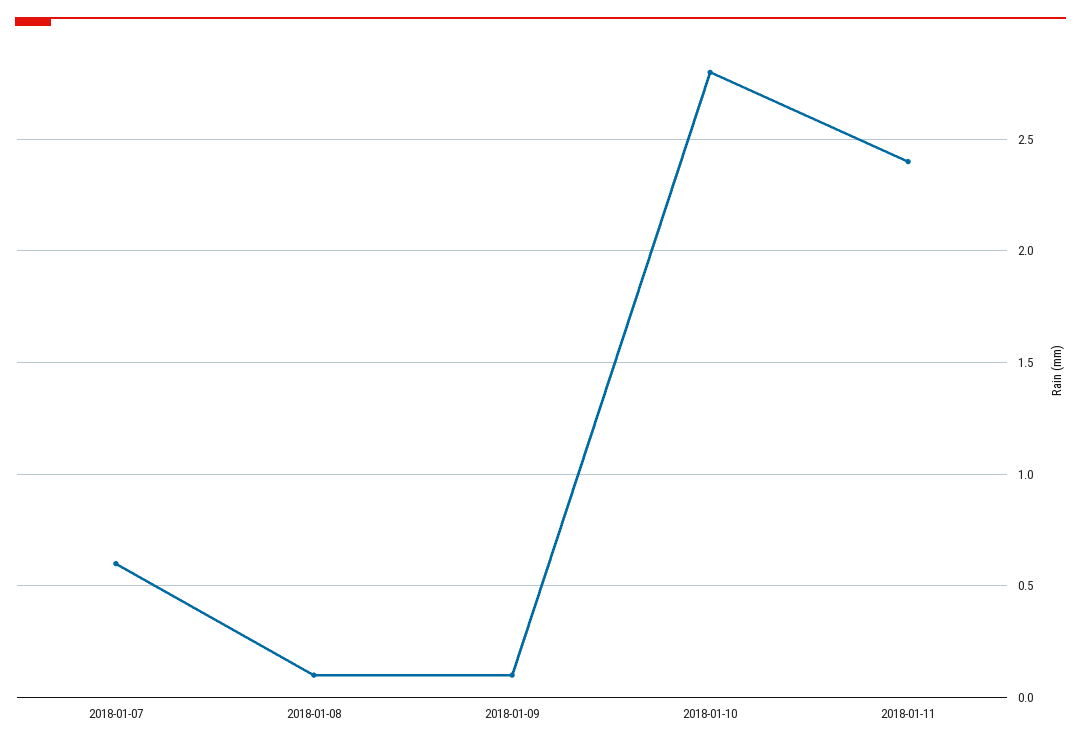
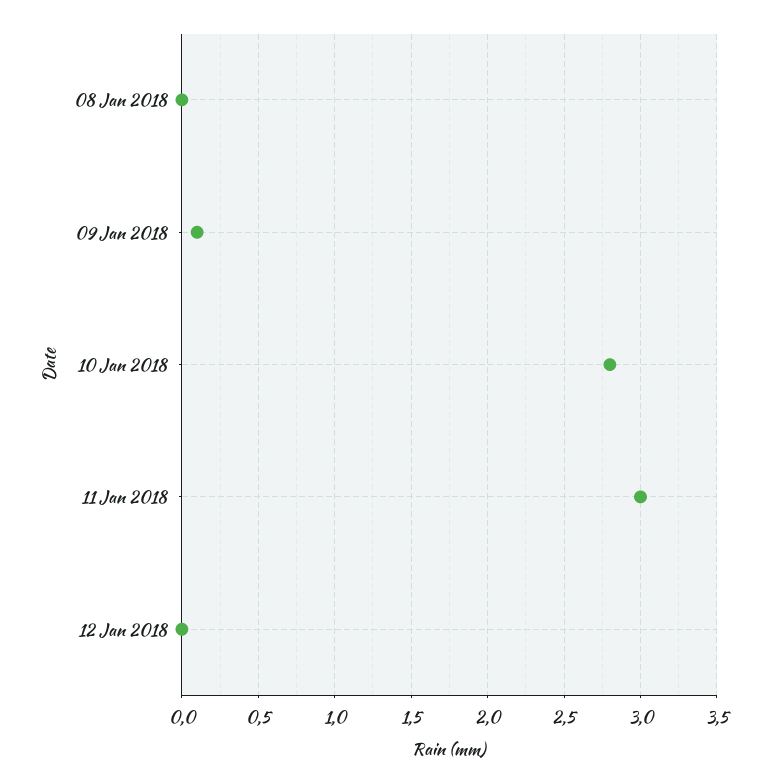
2018-01-07: 0.6 -> none
2018-01-08: 0.1 -> 0
2018-01-11: 2.4 -> 3
12 Jan 2018: none -> 0

